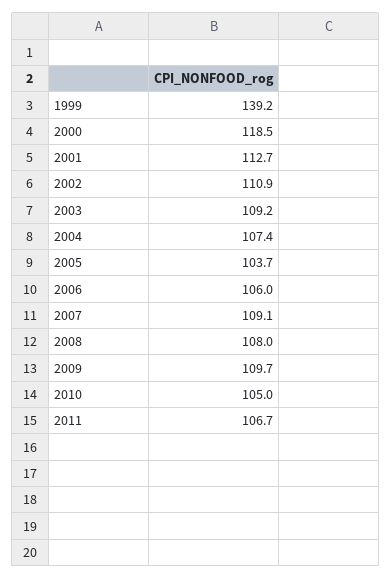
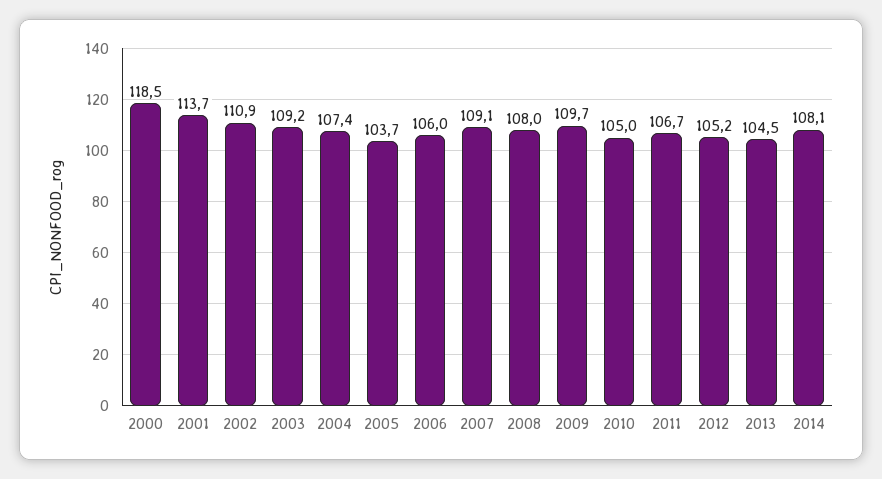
1999: 139.2 -> none
2001: 112.7 -> 113.7
2012: none -> 105.2
2013: none -> 104.5
2014: none -> 108.1

